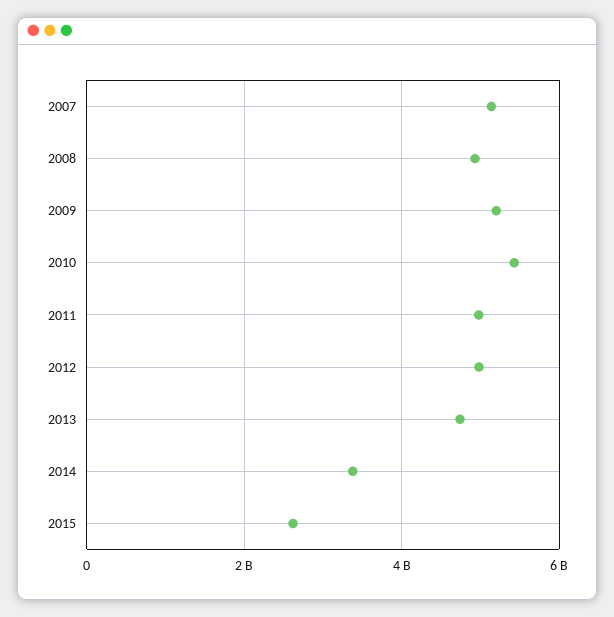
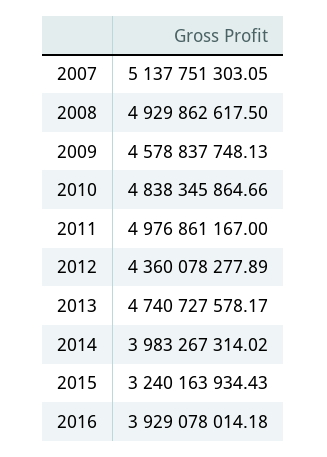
2009: 5200000000 -> 4578837748.13
2010: 5400000000 -> 4838345864.66
2012: 5000000000 -> 4360078277.89
2014: 3400000000 -> 3983267314.02
2015: 2600000000 -> 3240163934.43
2016: none -> 3929078014.18

